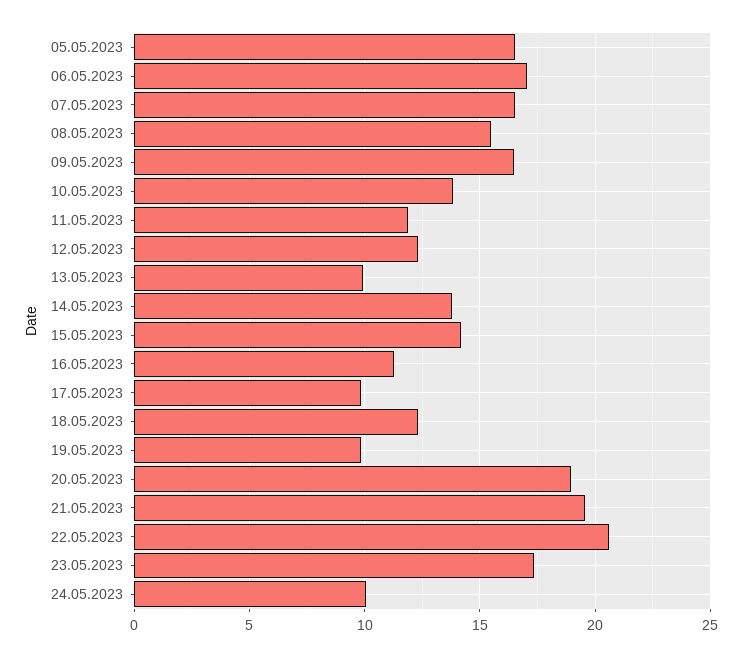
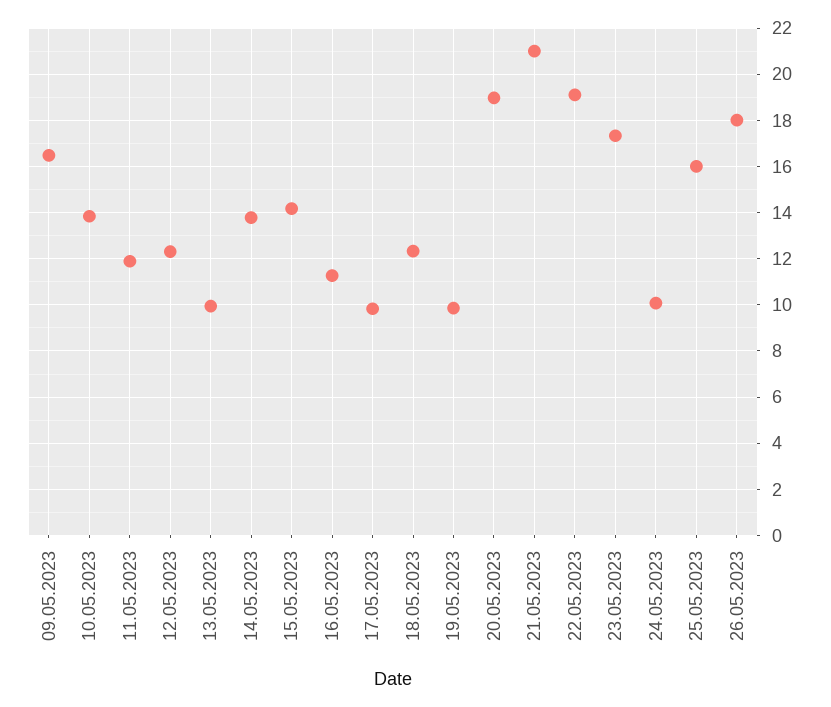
05.05.2023: 16.5 -> none
06.05.2023: 17 -> none
07.05.2023: 16.5 -> none
08.05.2023: 15.5 -> none
21.05.2023: 19.5 -> 21
22.05.2023: 20.5 -> 19
25.05.2023: none -> 16
26.05.2023: none -> 18

